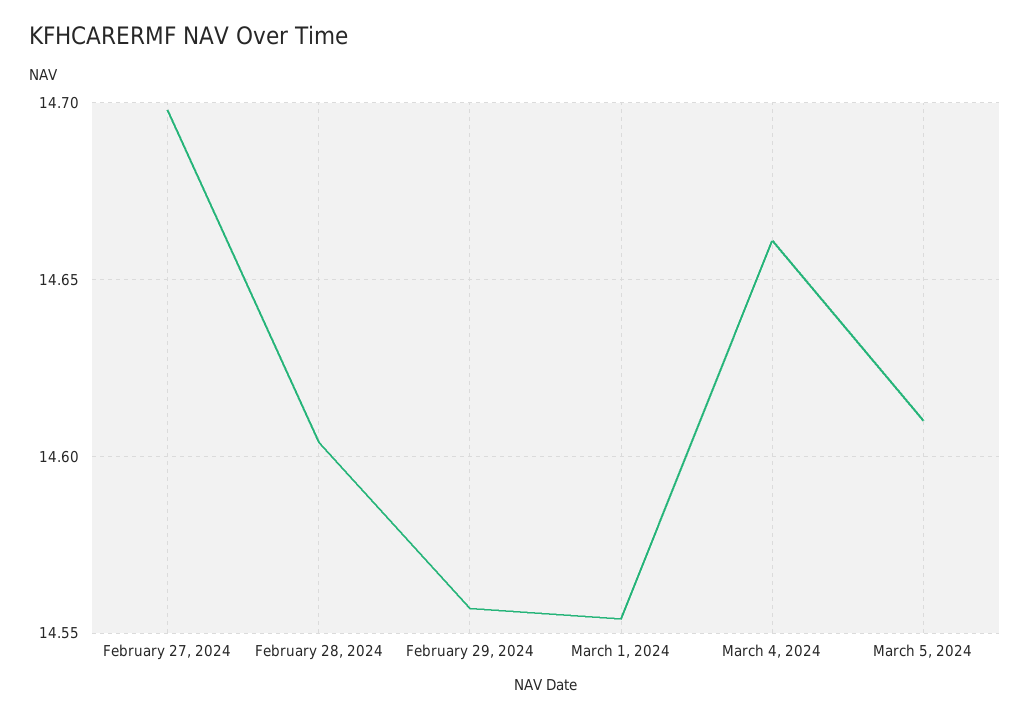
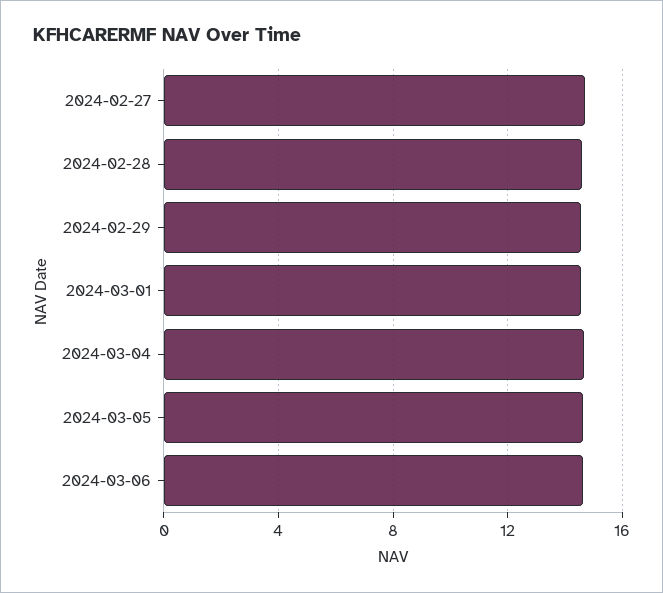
2024-03-06: none -> 14.5

